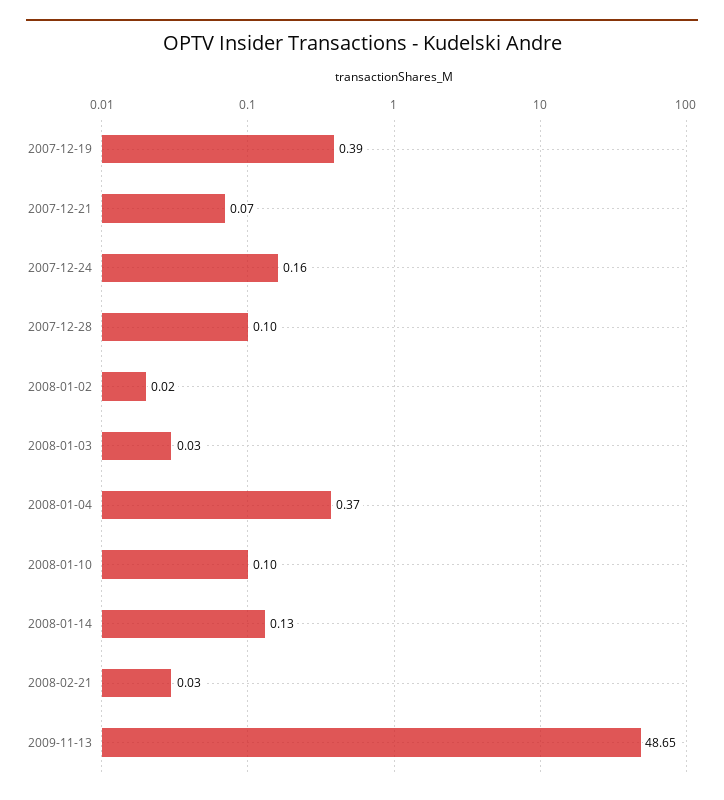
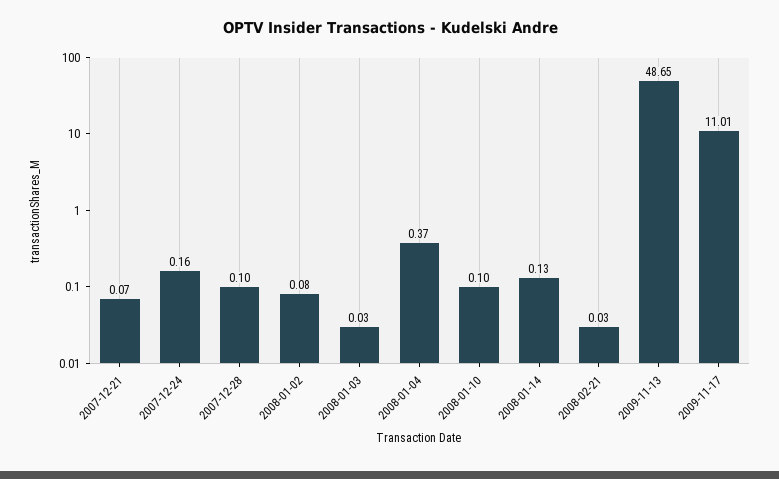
2007-12-19: 0.39 -> none
2008-01-02: 0.02 -> 0.08
2009-11-17: none -> 11.01

